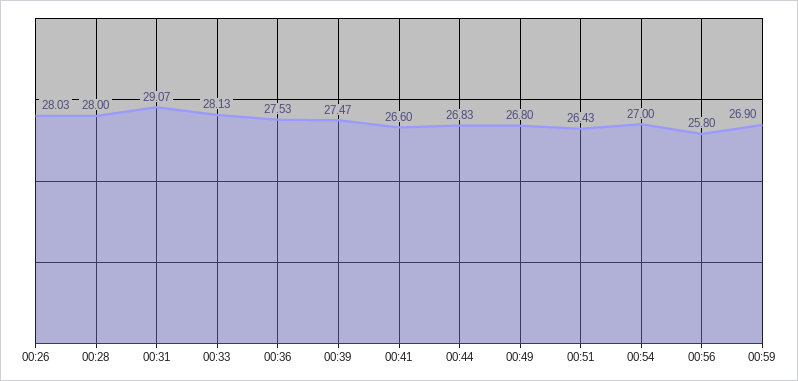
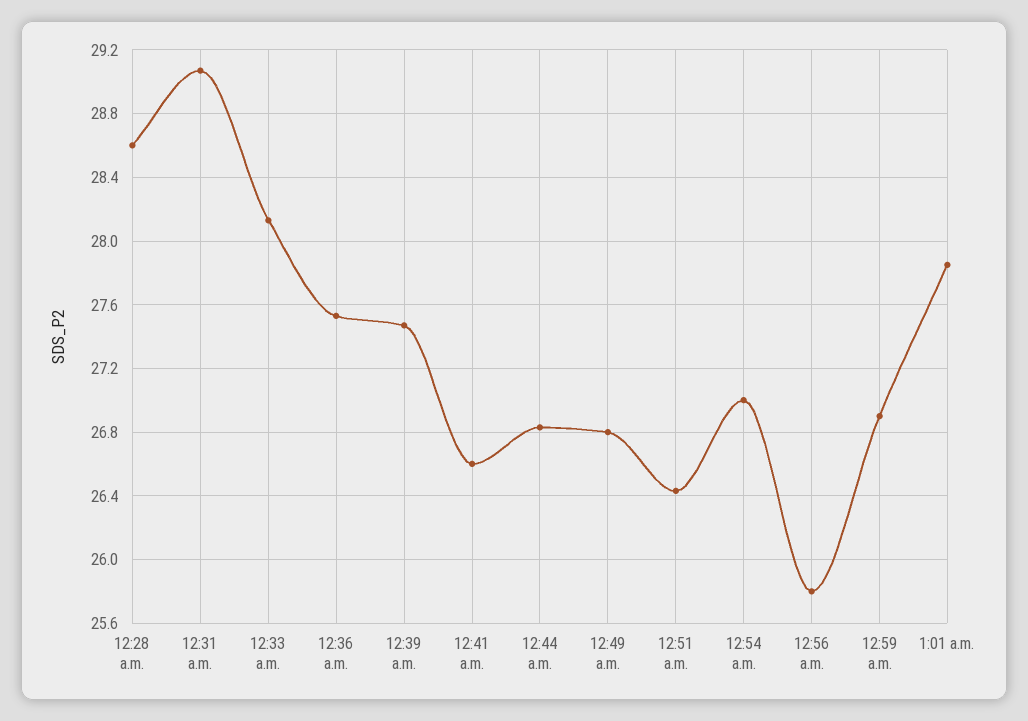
00:26: 28.03 -> none
00:28: 28 -> 28.6
1:01 a.m.: none -> 27.85

